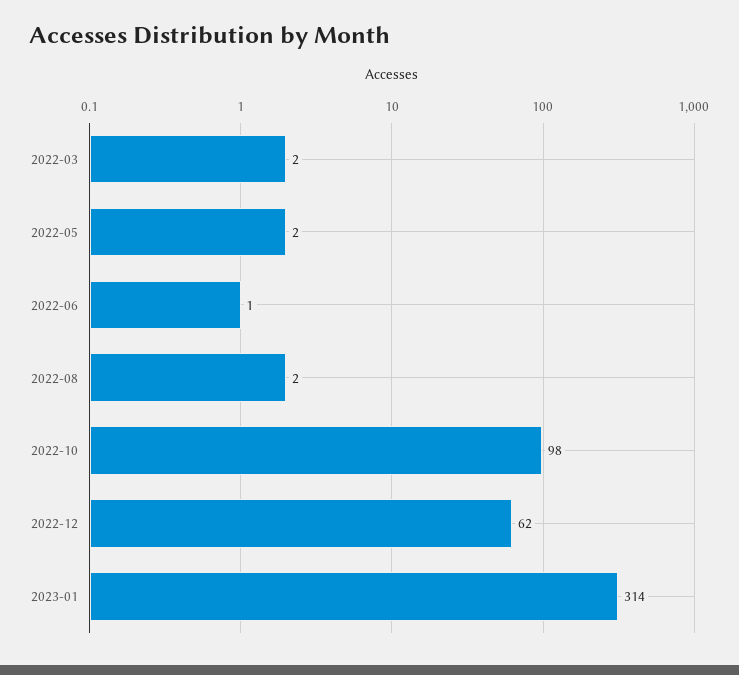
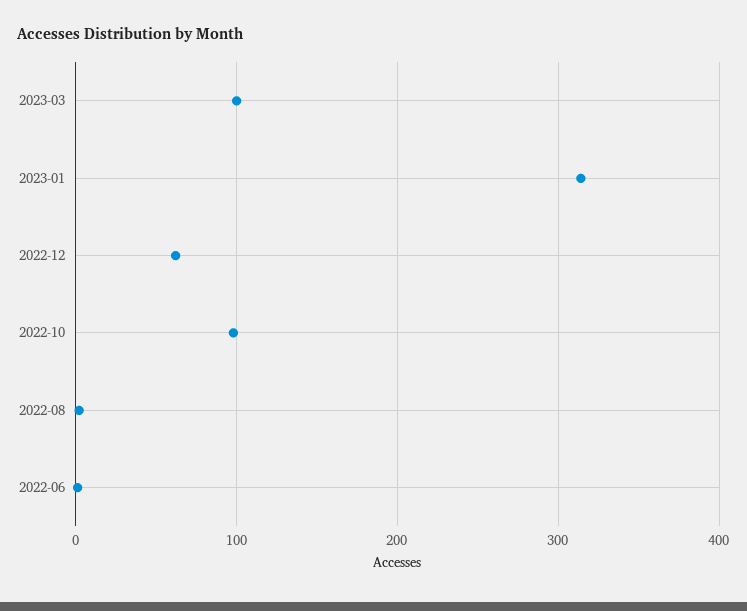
2022-03: 2 -> none
2022-05: 2 -> none
2023-03: none -> 100

